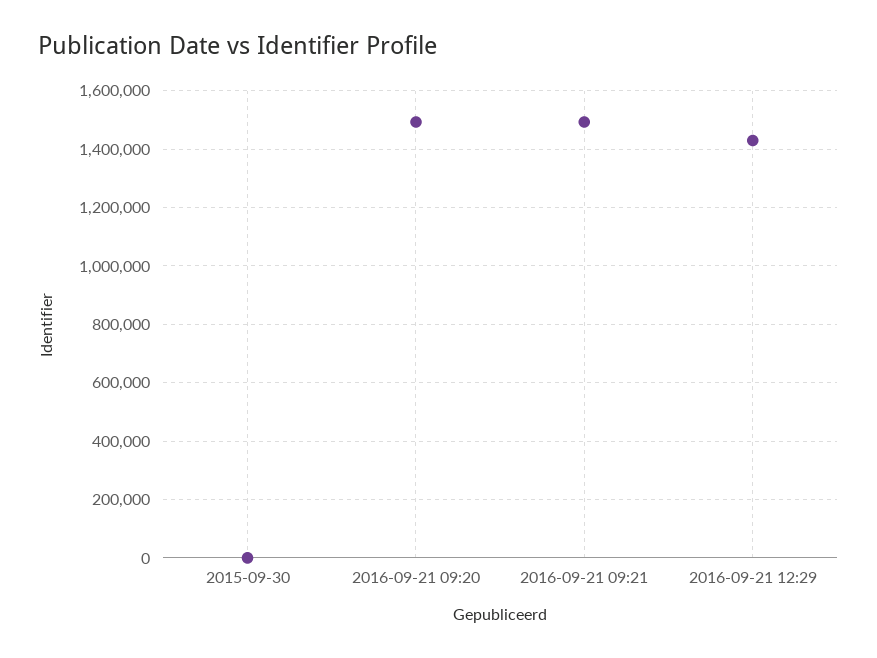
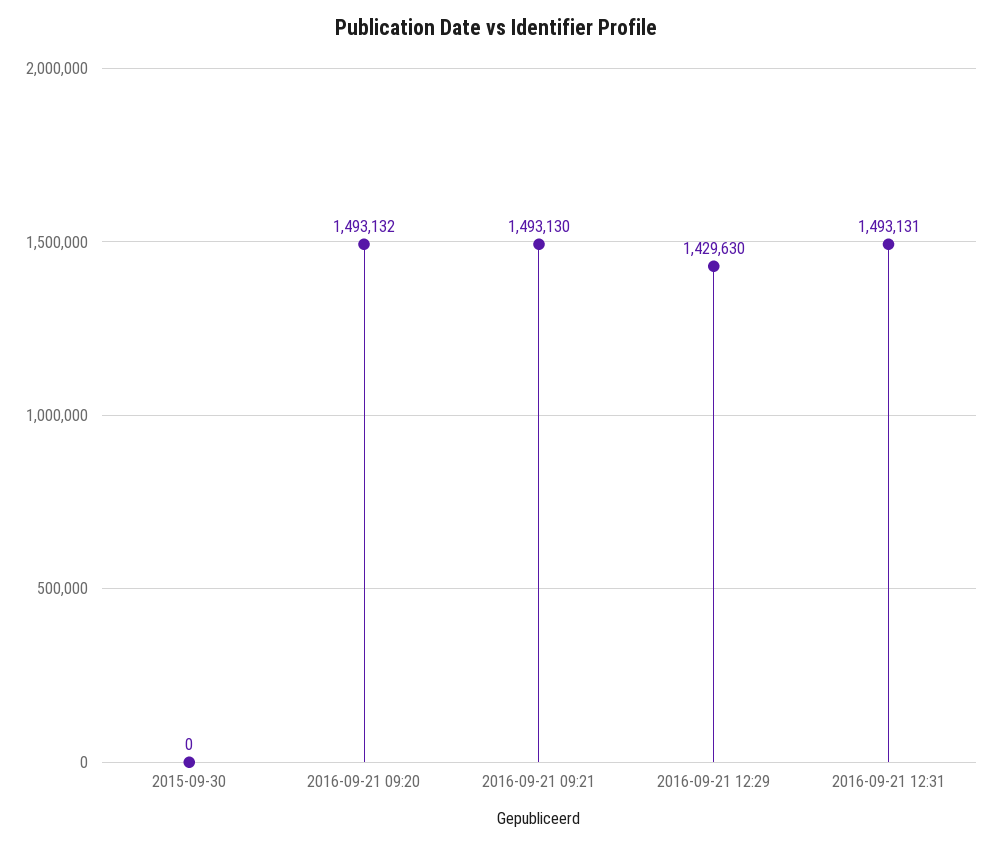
2016-09-21 12:31: none -> 1493131

